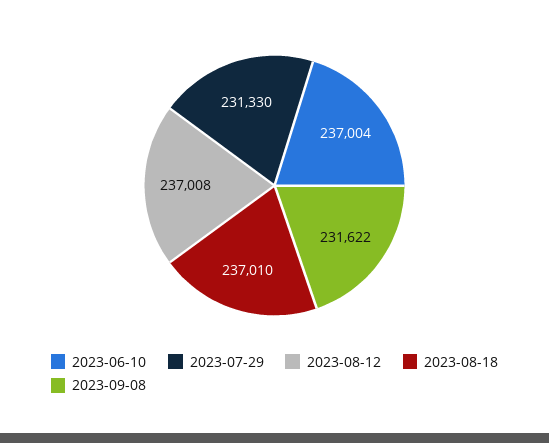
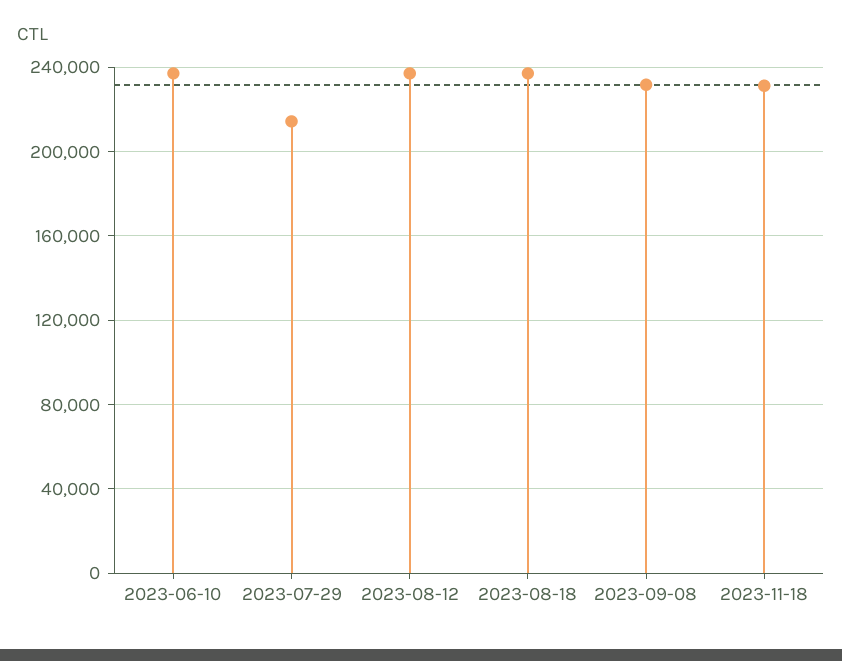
2023-07-29: 231330 -> 215000
2023-11-18: none -> 230000

